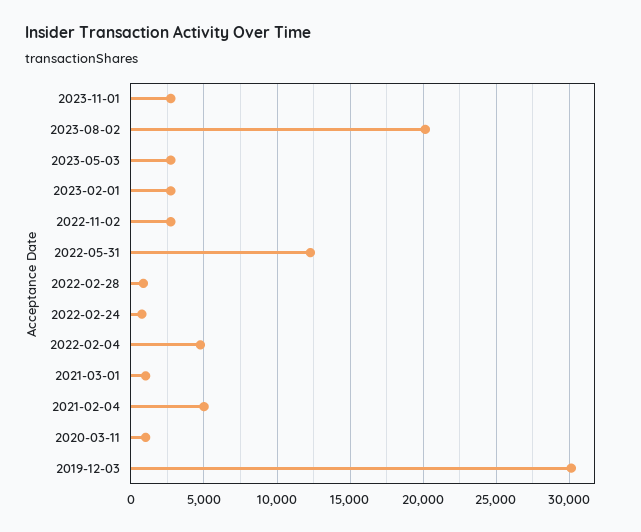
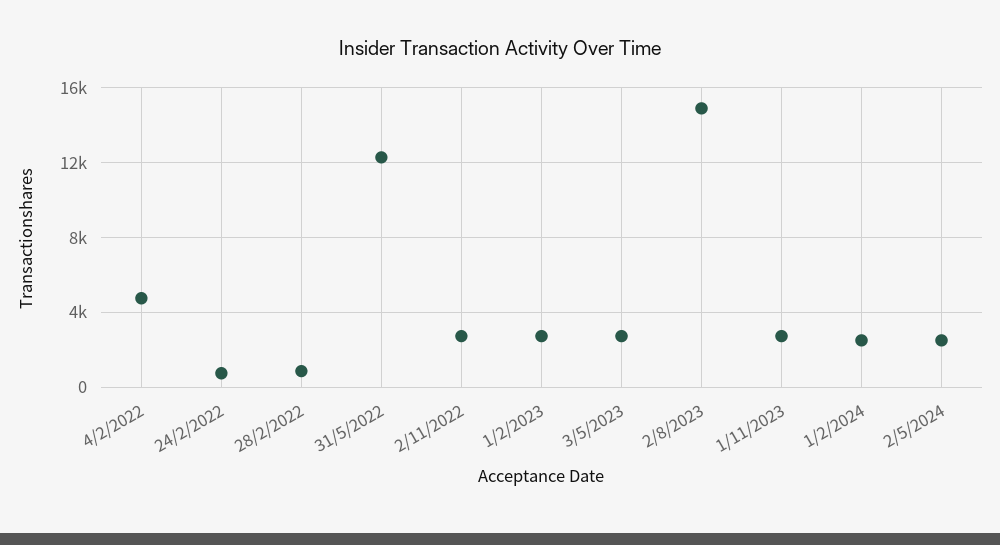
2023-08-02: 20000 -> 15000
2021-03-01: 1000 -> none
2021-02-04: 5000 -> none
2020-03-11: 1000 -> none
2019-12-03: 30000 -> none
1/2/2024: none -> 2500
2/5/2024: none -> 2500

